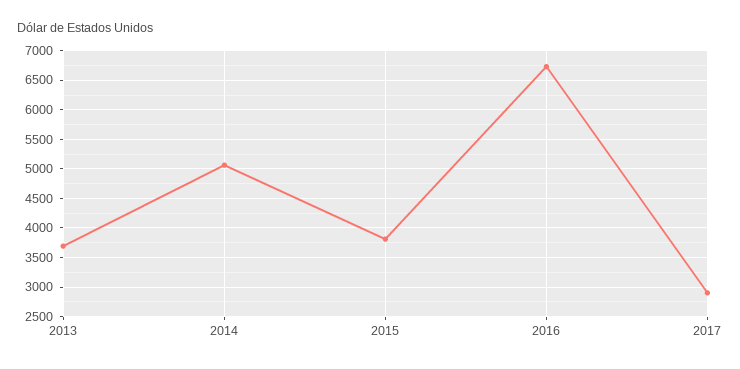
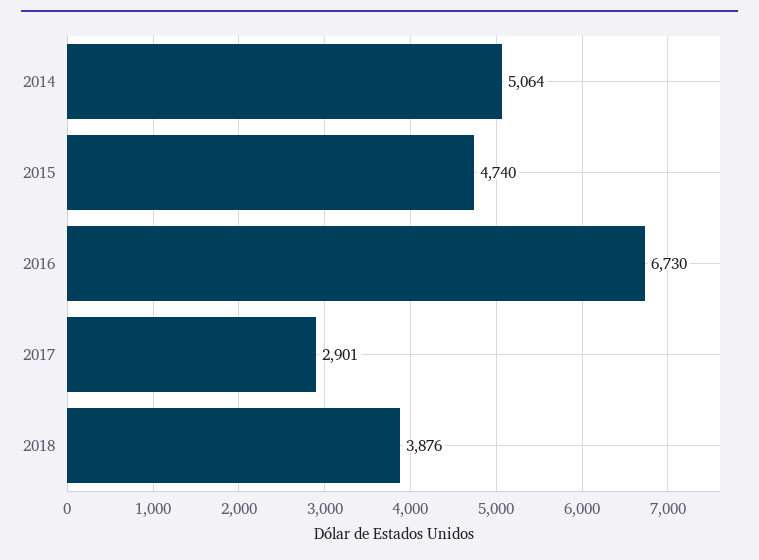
2013: 3750 -> none
2015: 3750 -> 4740
2018: none -> 3876

